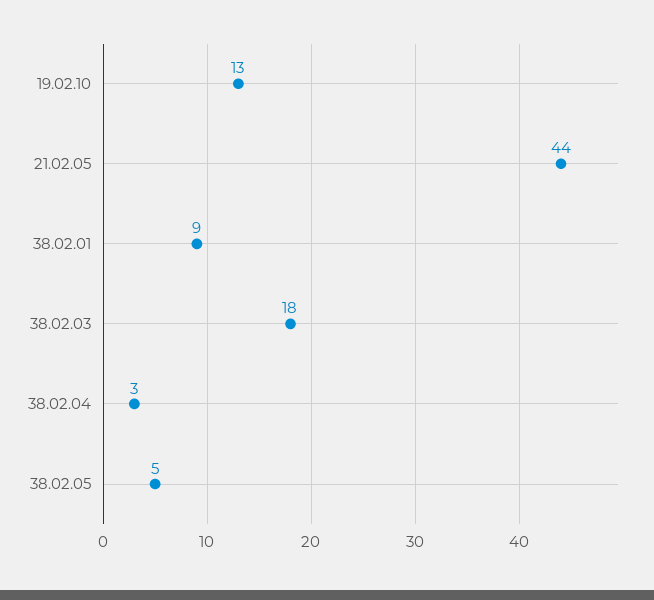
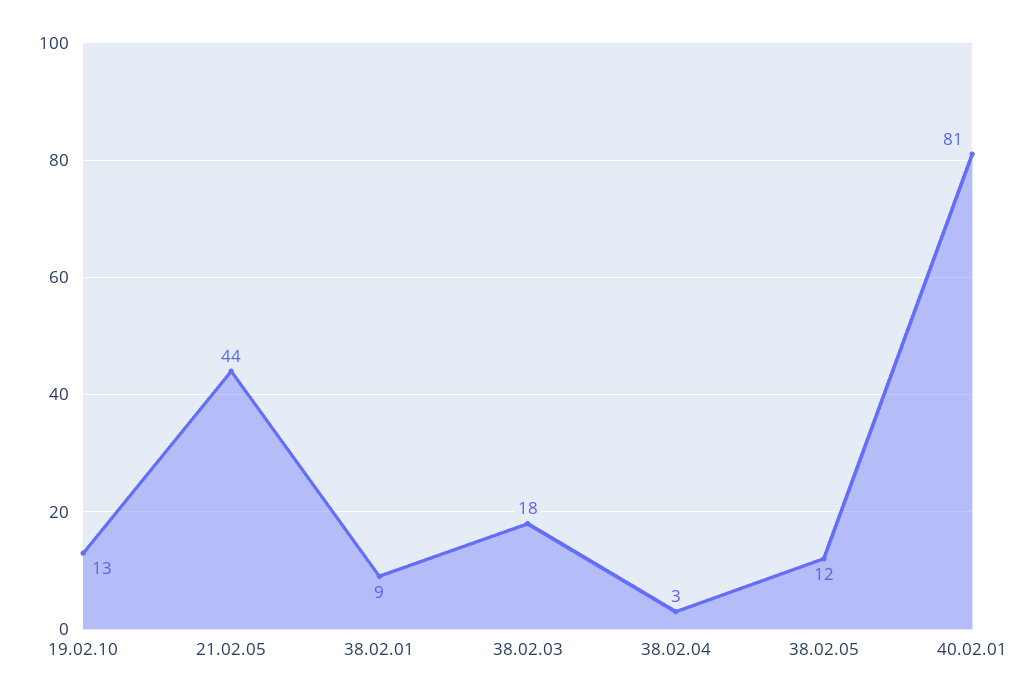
38.02.05: 5 -> 12
40.02.01: none -> 81

